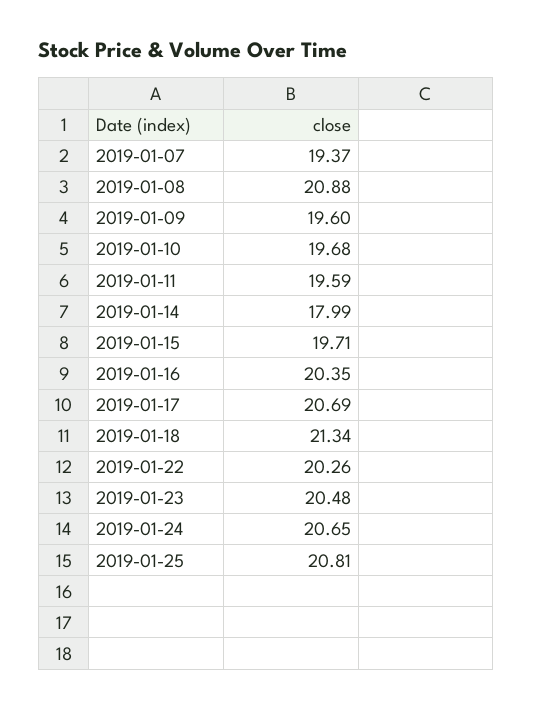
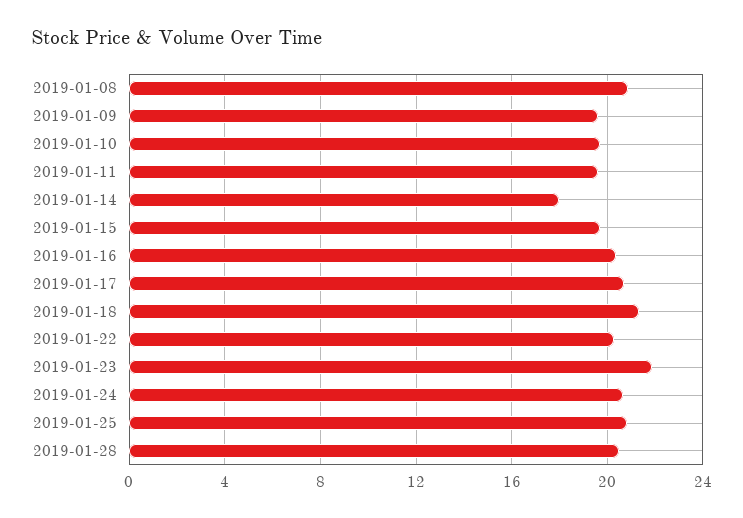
2019-01-07: 19.37 -> none
2019-01-23: 20.48 -> 22
2019-01-28: none -> 20.5

